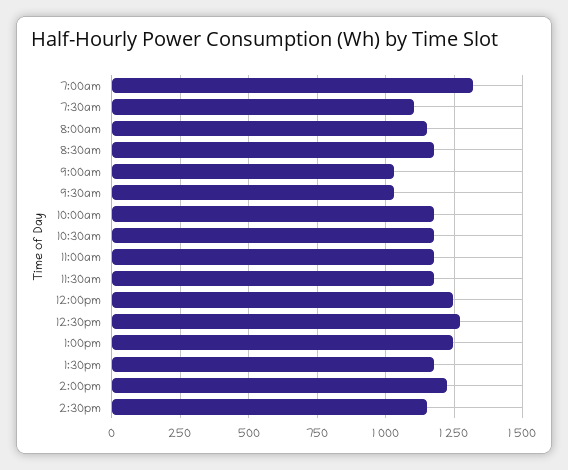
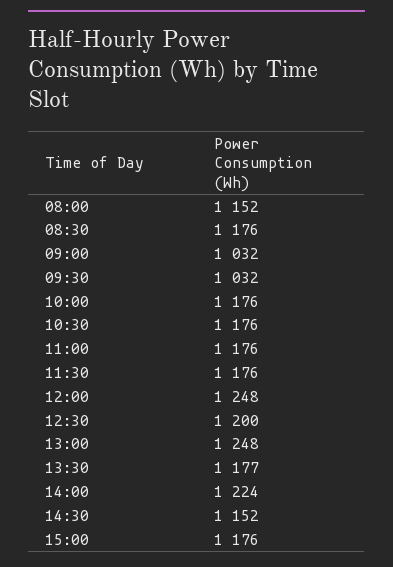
7:00am: 1325 -> none
7:30am: 1100 -> none
12:30pm: 1275 -> 1200
15:00: none -> 1176

